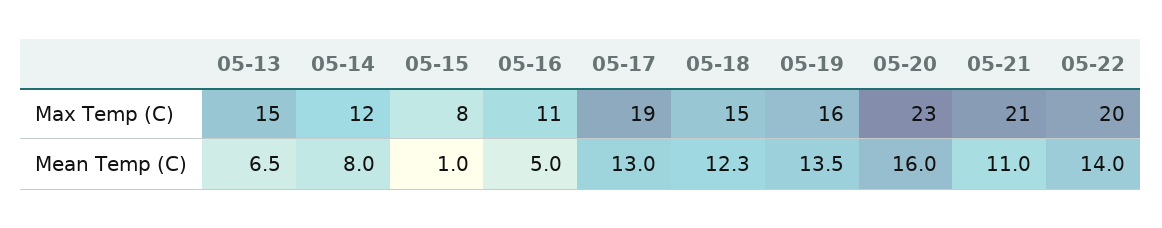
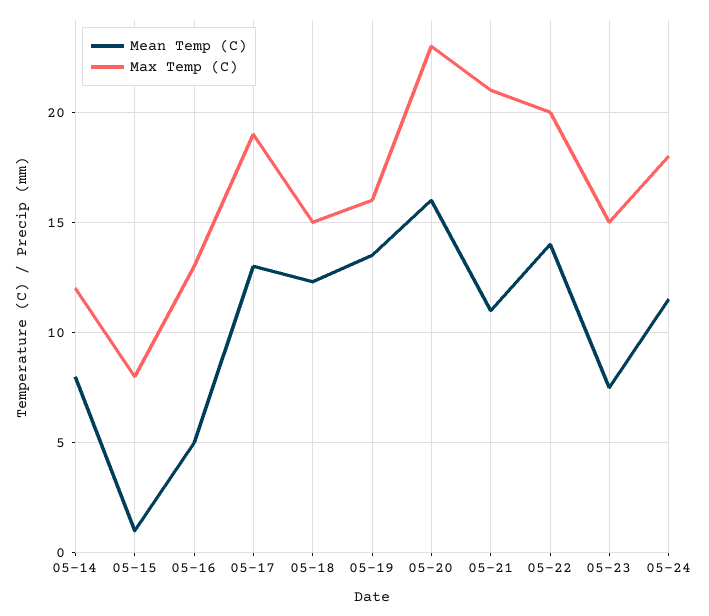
Max Temp (C), 05-13: 15 -> none
Max Temp (C), 05-16: 11 -> 13
Mean Temp (C), 05-13: 6.5 -> none
Mean Temp (C), 05-23: none -> 7.5
Max Temp (C), 05-23: none -> 15
Mean Temp (C), 05-24: none -> 11.5
Max Temp (C), 05-24: none -> 18

